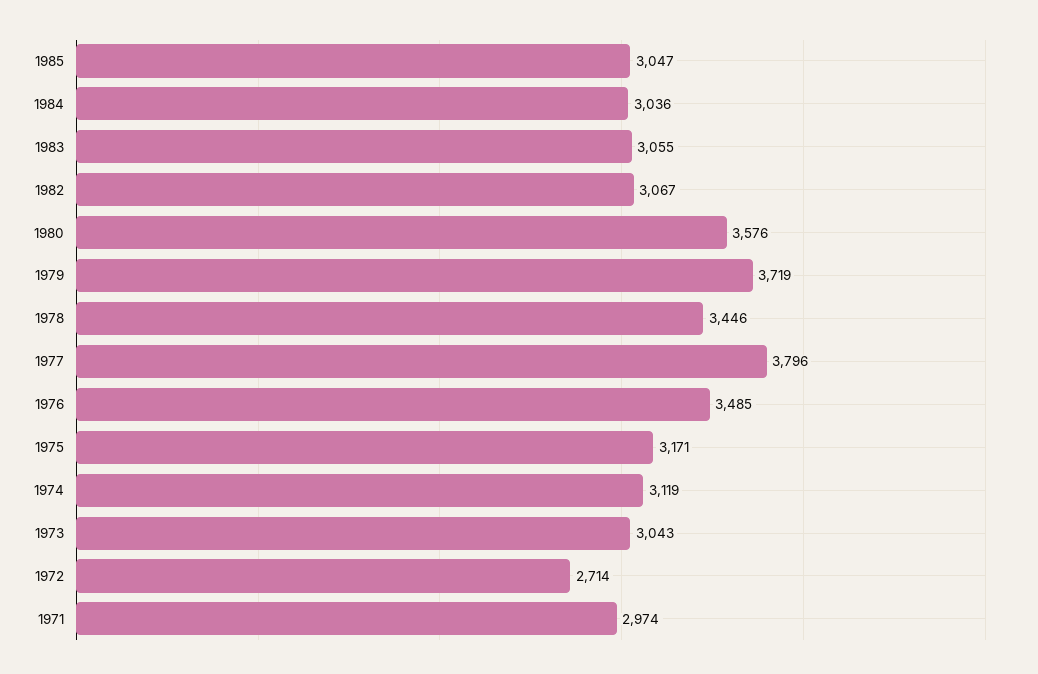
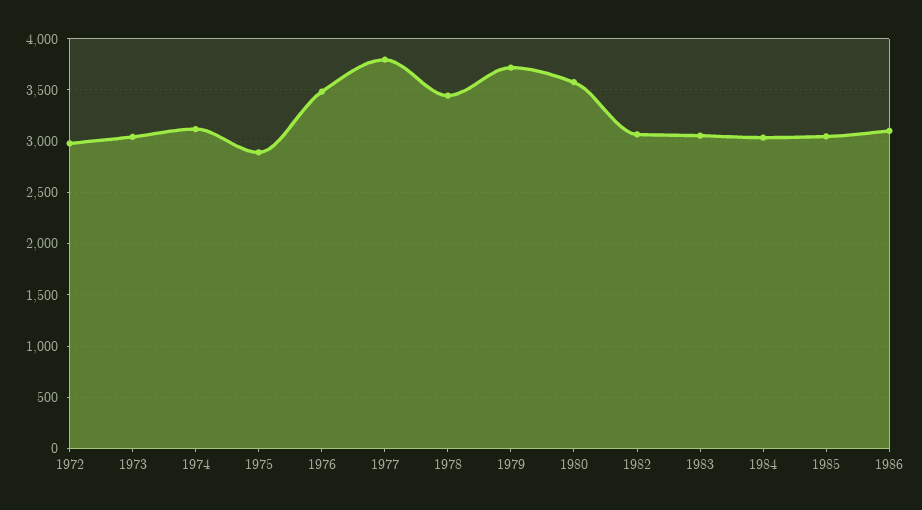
1975: 3171 -> 2900
1972: 2714 -> 3000
1971: 2974 -> none
1986: none -> 3100

